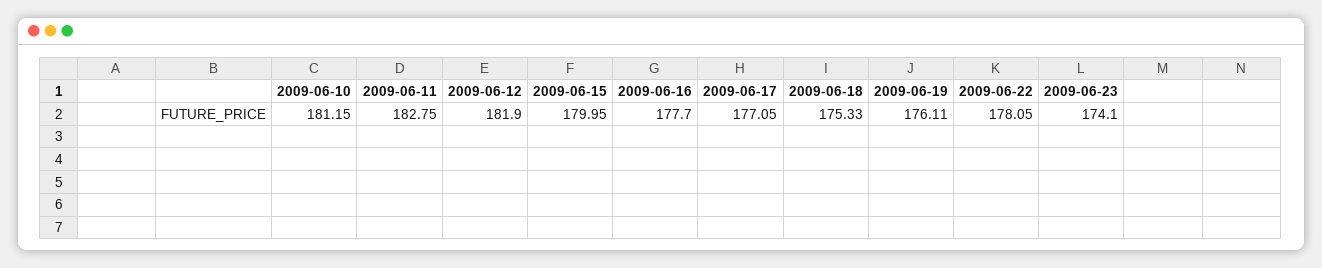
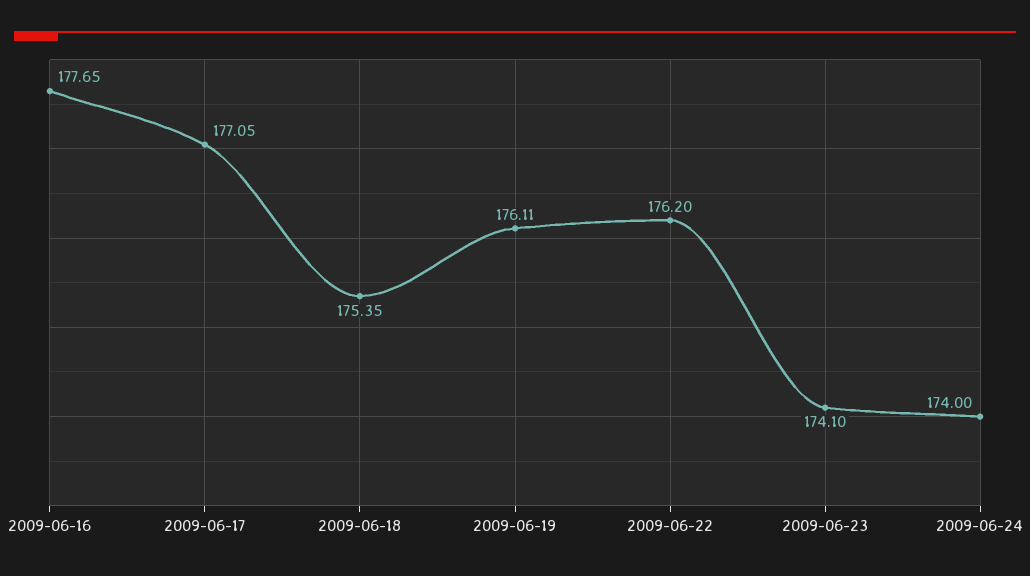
2009-06-10: 181.15 -> none
2009-06-11: 182.75 -> none
2009-06-12: 181.9 -> none
2009-06-15: 179.95 -> none
2009-06-16: 177.7 -> 177.65
2009-06-18: 175.33 -> 175.35
2009-06-22: 178.05 -> 176.2
2009-06-24: none -> 174

